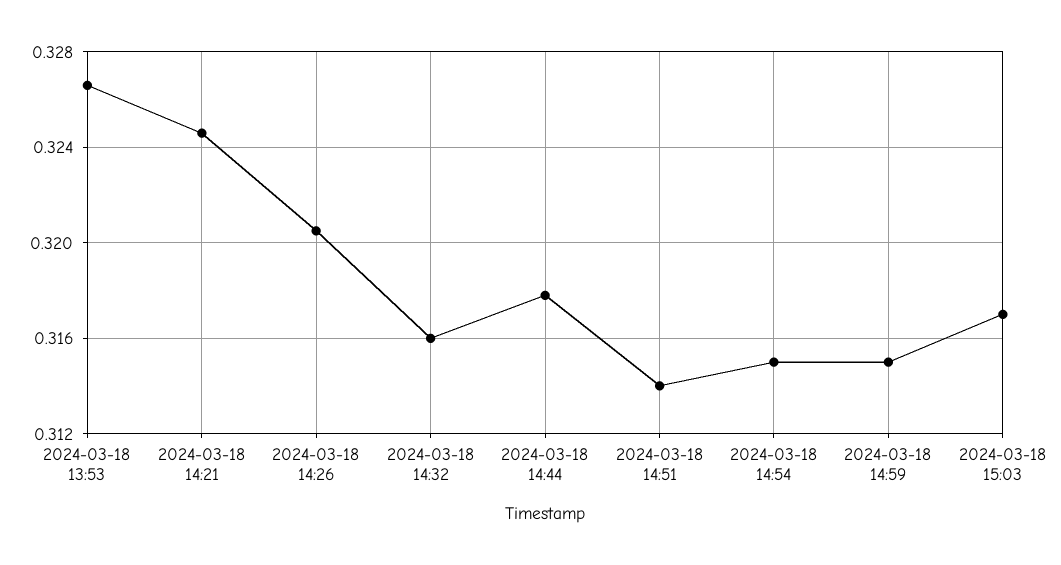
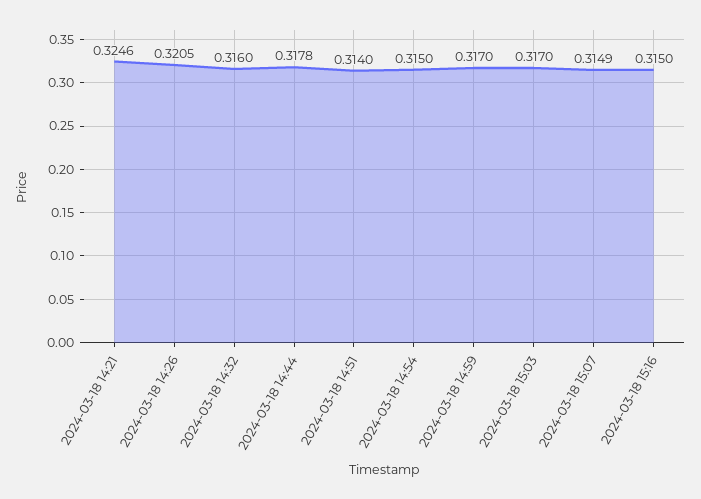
2024-03-18 13:53: 0.3265 -> none
2024-03-18 14:59: 0.315 -> 0.317
2024-03-18 15:07: none -> 0.3149
2024-03-18 15:16: none -> 0.315

